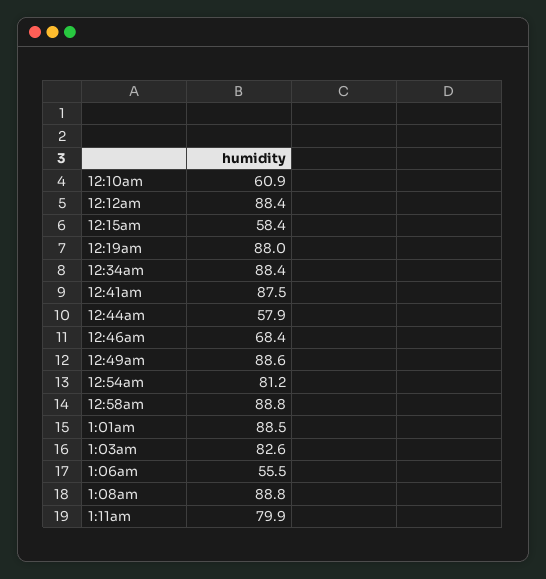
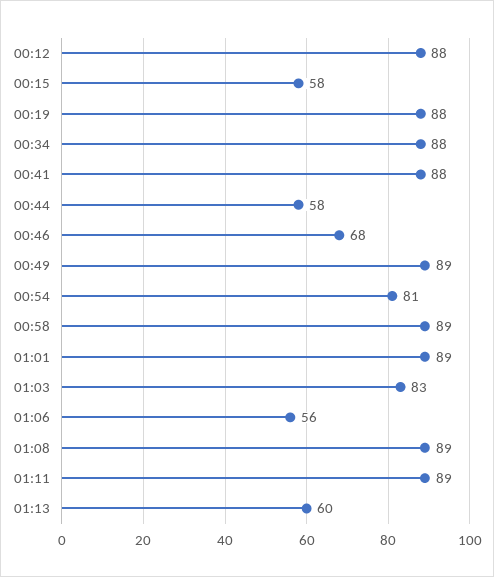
12:10am: 60.9 -> none
1:11am: 79.9 -> 89
01:13: none -> 60

